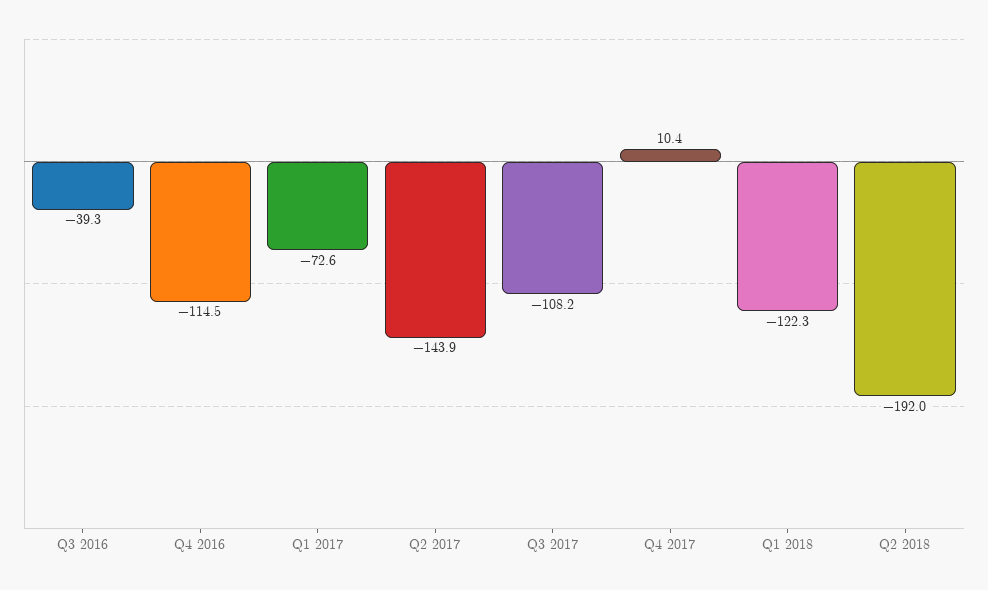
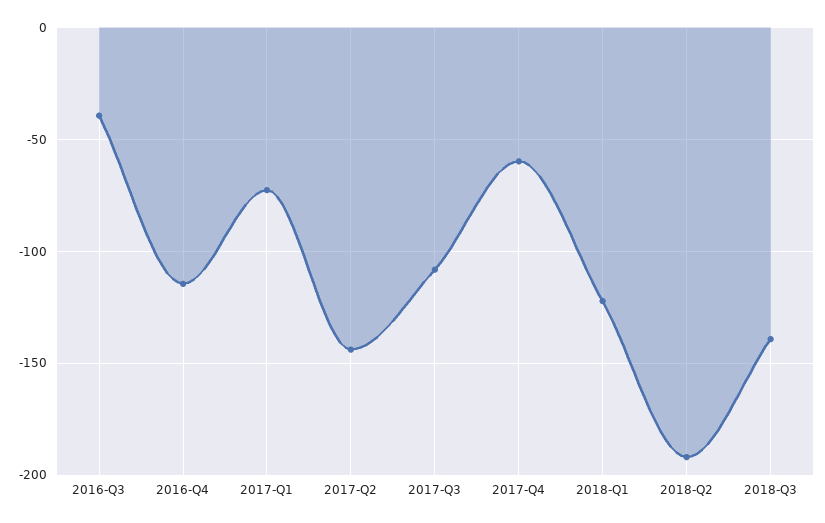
Q4 2017: 10.4 -> -60
2018-Q3: none -> -140

